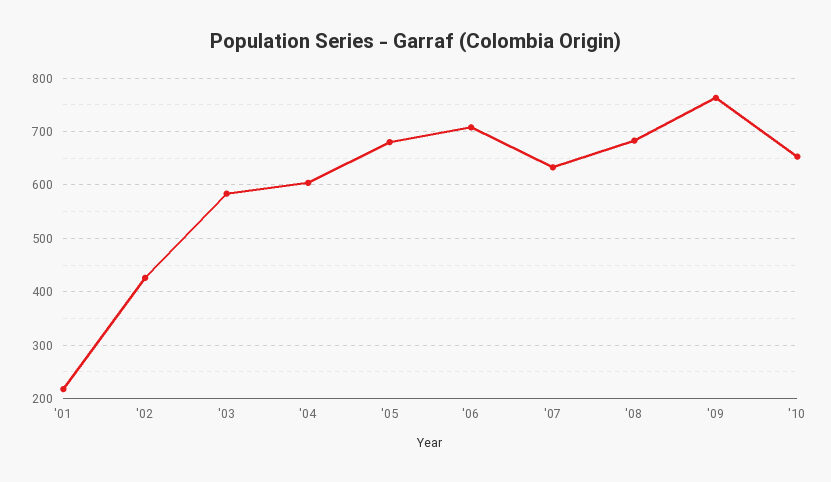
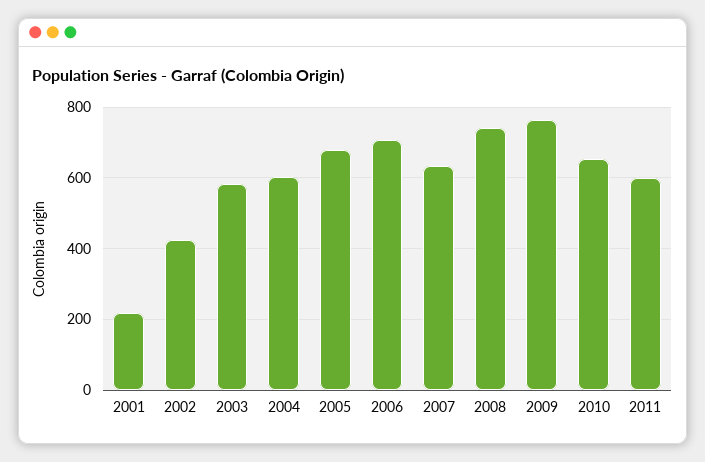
'08: 680 -> 740
2011: none -> 600

